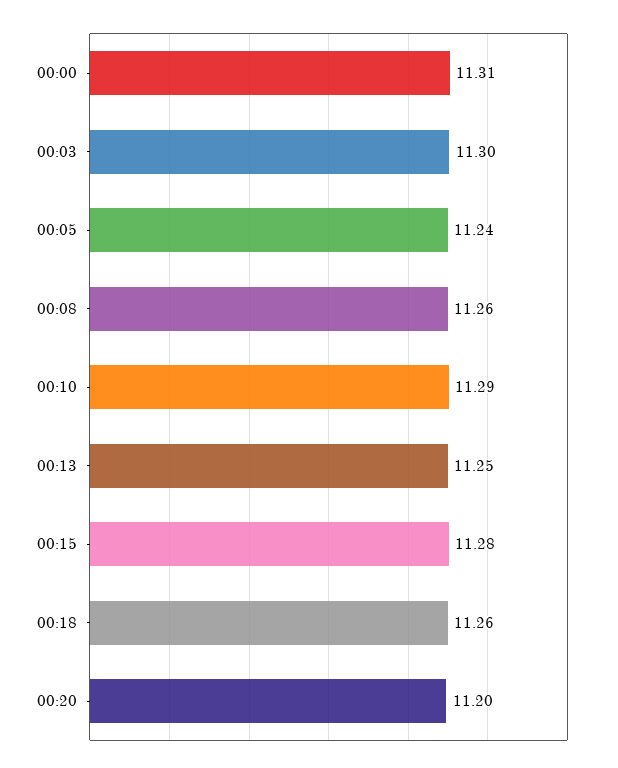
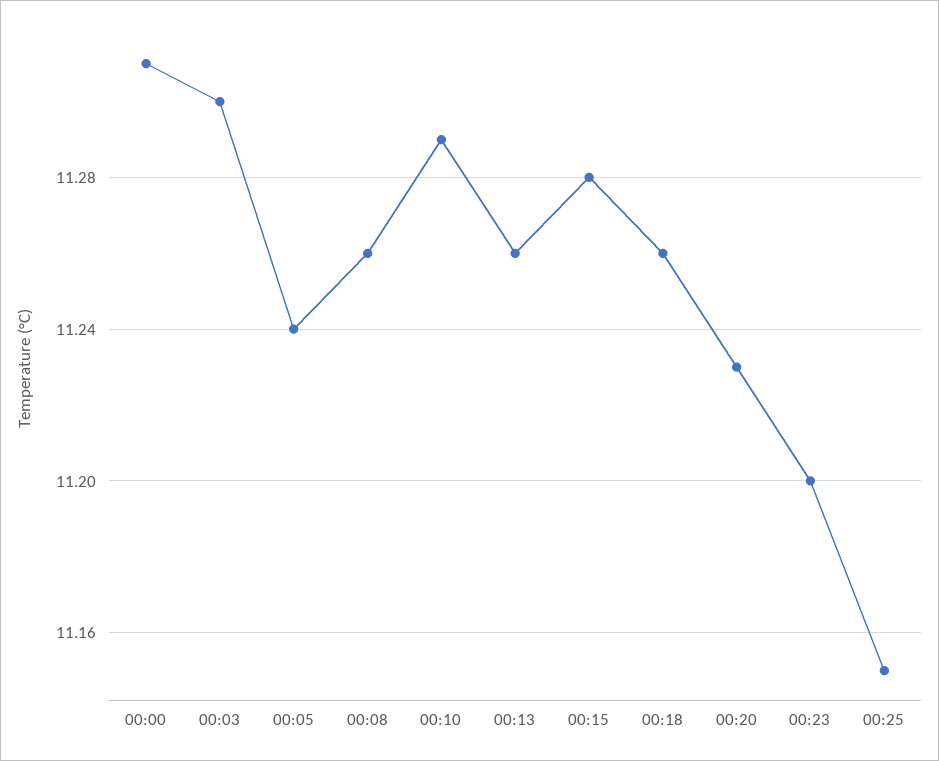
00:13: 11.25 -> 11.26
00:20: 11.2 -> 11.23
00:23: none -> 11.2
00:25: none -> 11.15

